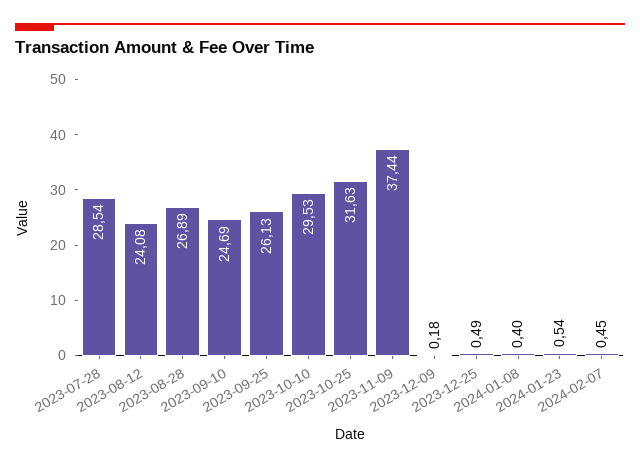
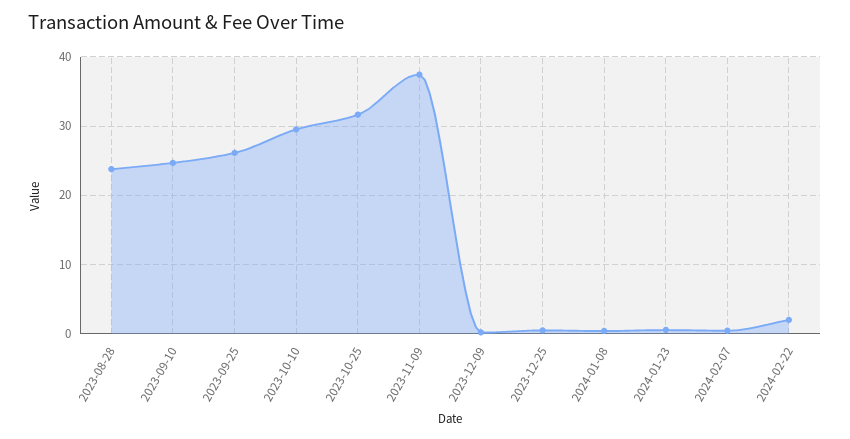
2023-07-28: 28.54 -> none
2023-08-12: 24.08 -> none
2023-08-28: 26.89 -> 24
2024-02-22: none -> 2

